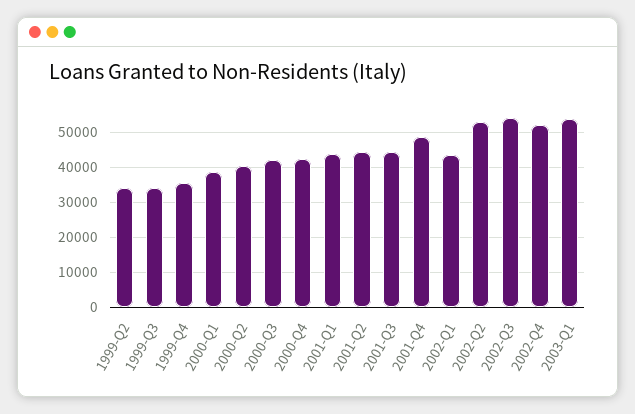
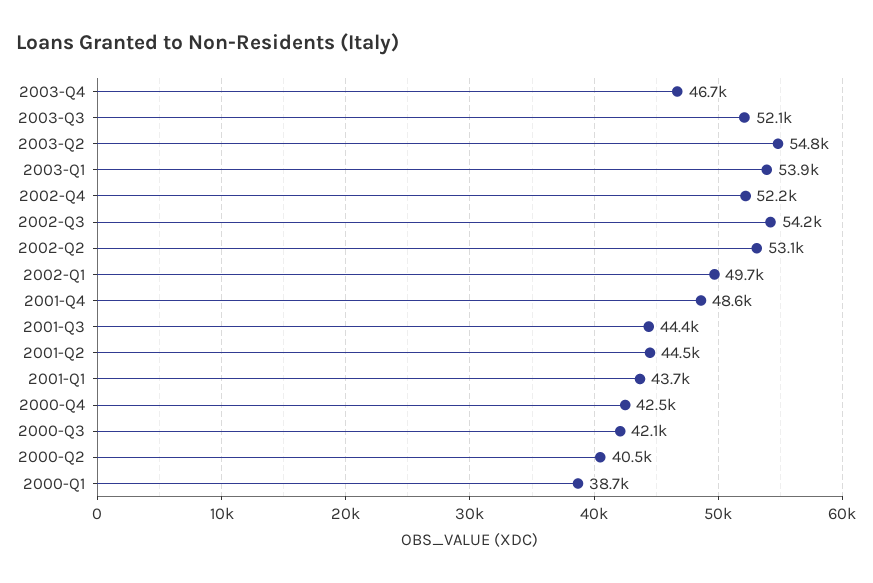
1999-Q2: 34000 -> none
1999-Q3: 34000 -> none
1999-Q4: 36000 -> none
2002-Q1: 44000 -> 49700
2003-Q4: none -> 46700
2003-Q3: none -> 52100
2003-Q2: none -> 54800

